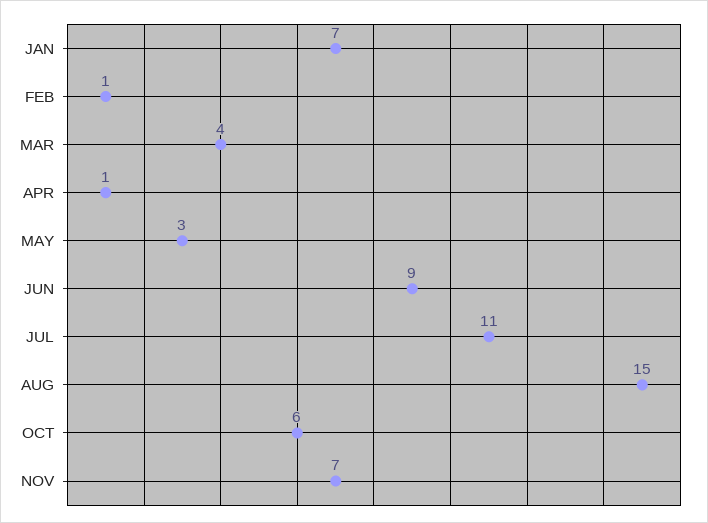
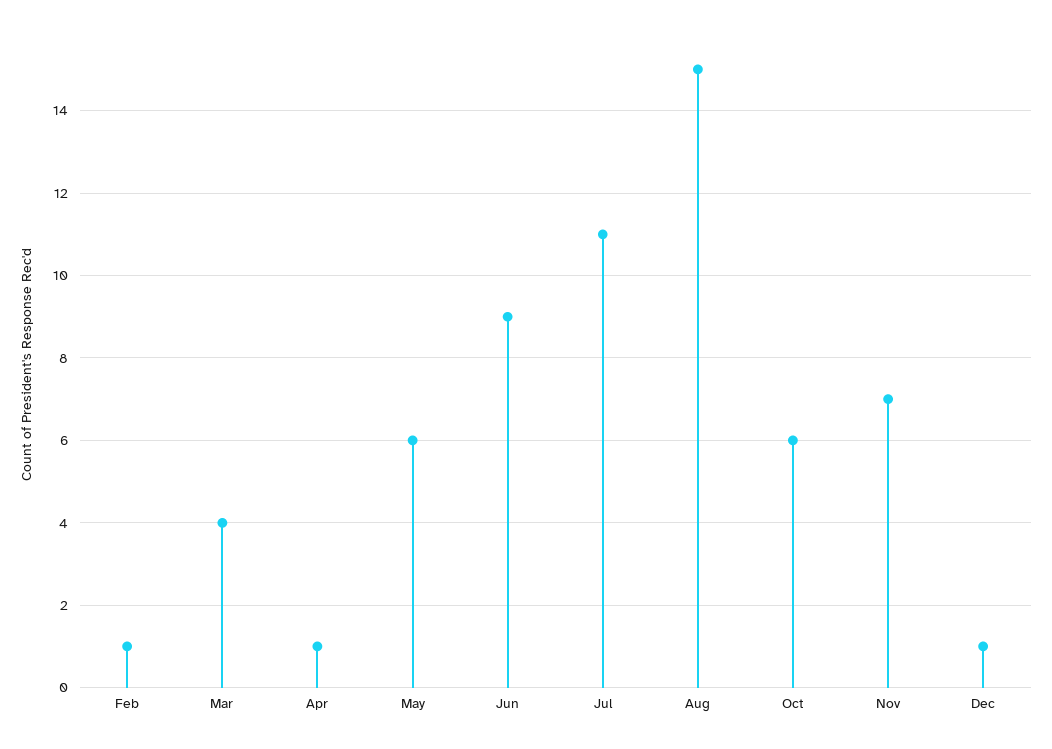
JAN: 7 -> none
MAY: 3 -> 6
Dec: none -> 1

